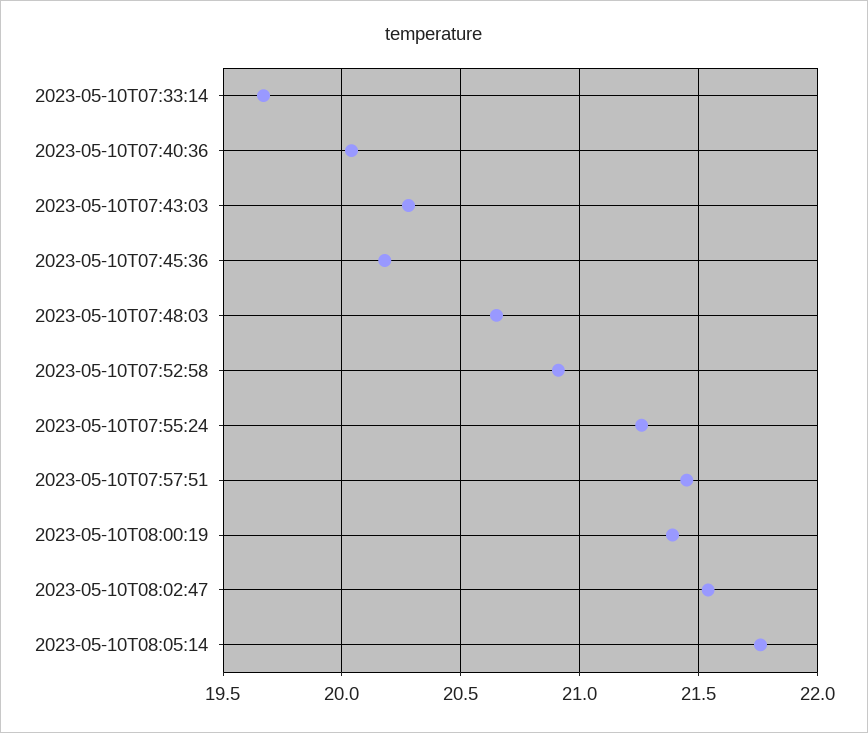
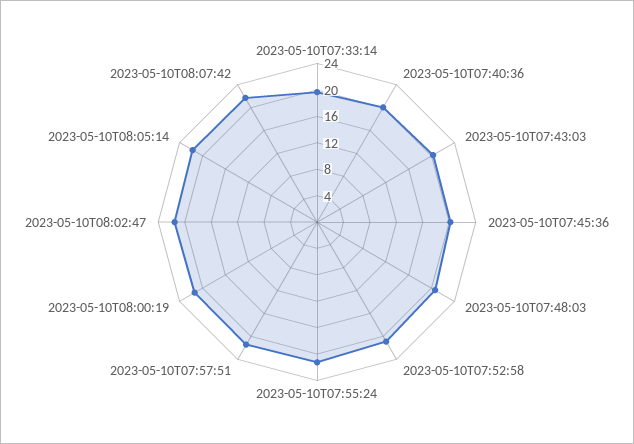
2023-05-10T08:07:42: none -> 22

